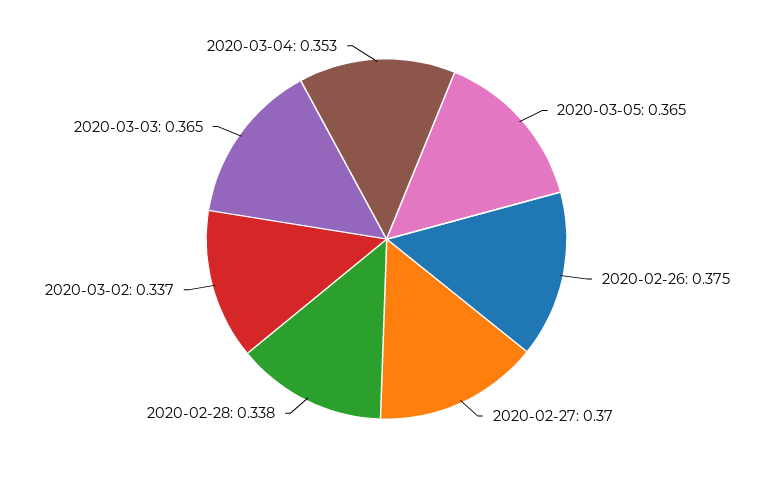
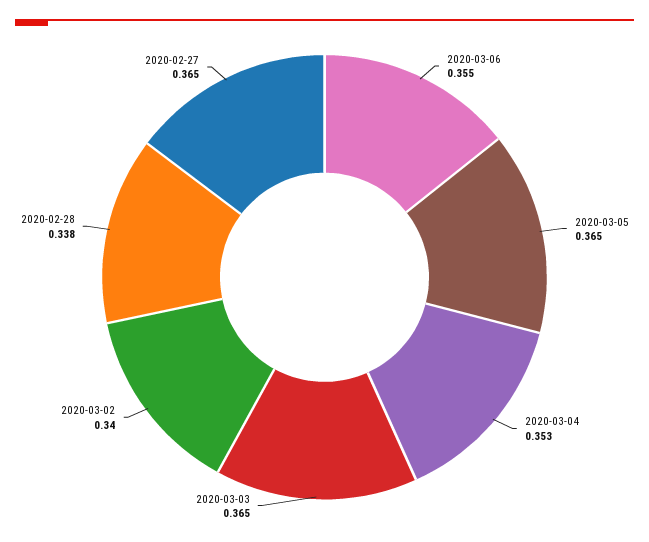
2020-02-26: 0.375 -> none
2020-02-27: 0.37 -> 0.365
2020-03-02: 0.337 -> 0.34
2020-03-06: none -> 0.355

